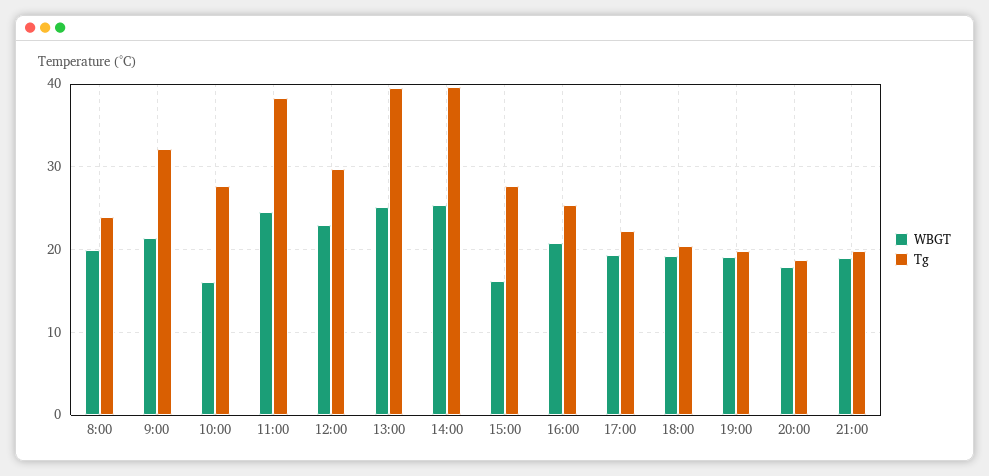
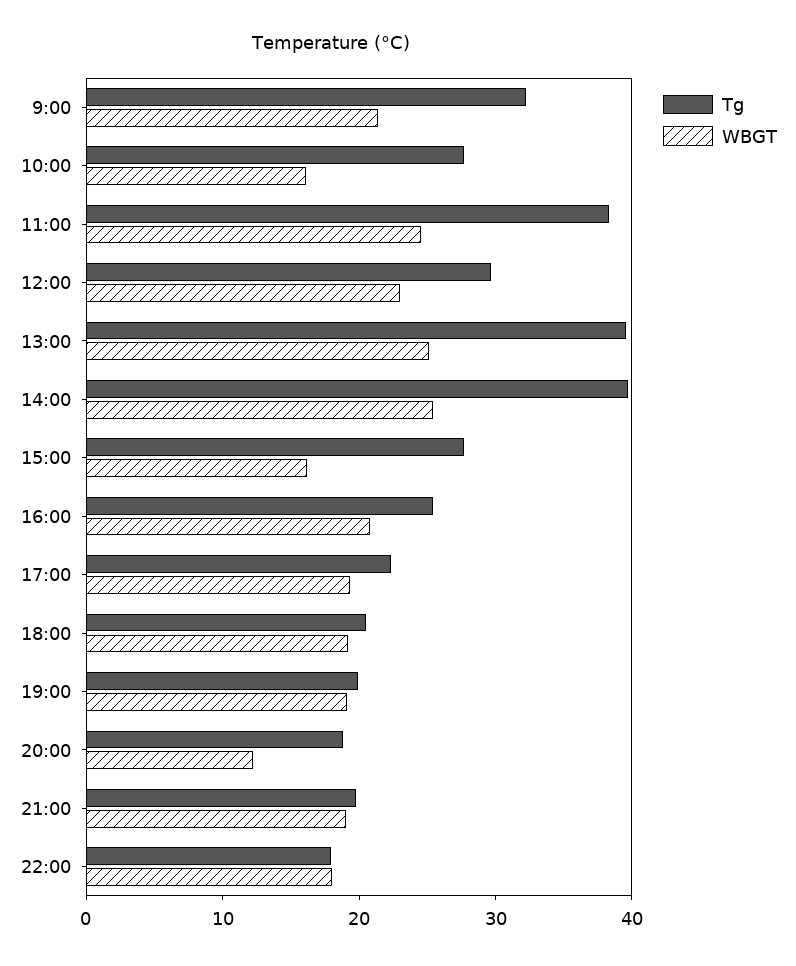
WBGT, 8:00: 20 -> none
Tg, 8:00: 24 -> none
WBGT, 20:00: 18 -> 12
Tg, 22:00: none -> 18
WBGT, 22:00: none -> 18

